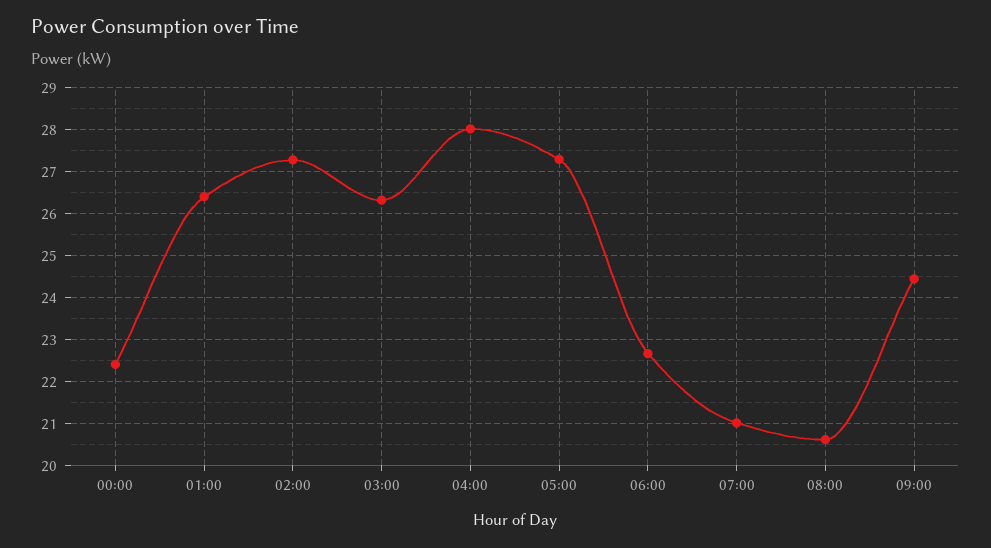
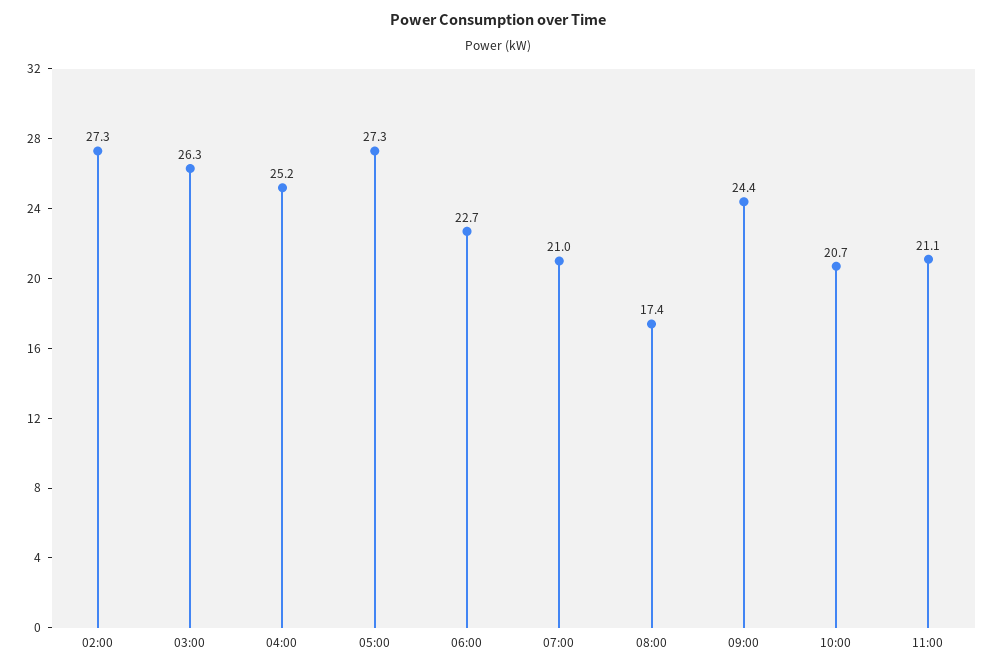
00:00: 22.4 -> none
01:00: 26.4 -> none
04:00: 28 -> 25.2
08:00: 20.6 -> 17.4
10:00: none -> 20.7
11:00: none -> 21.1

